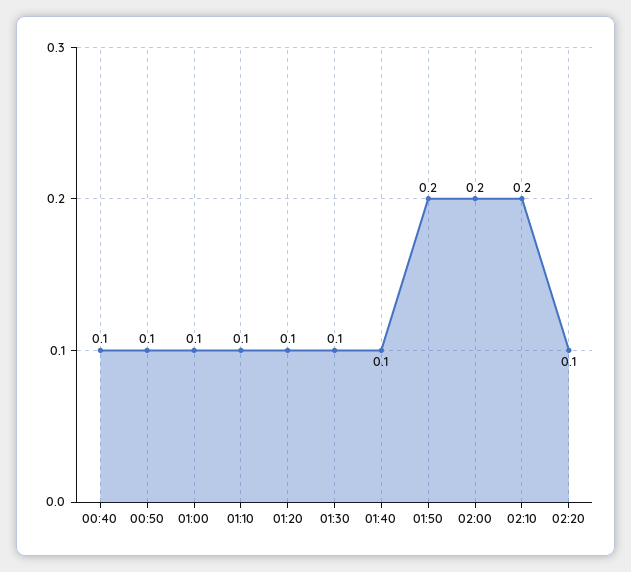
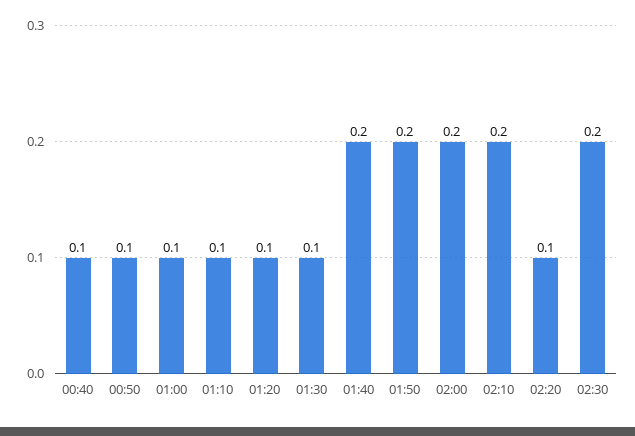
01:40: 0.1 -> 0.2
02:30: none -> 0.2

